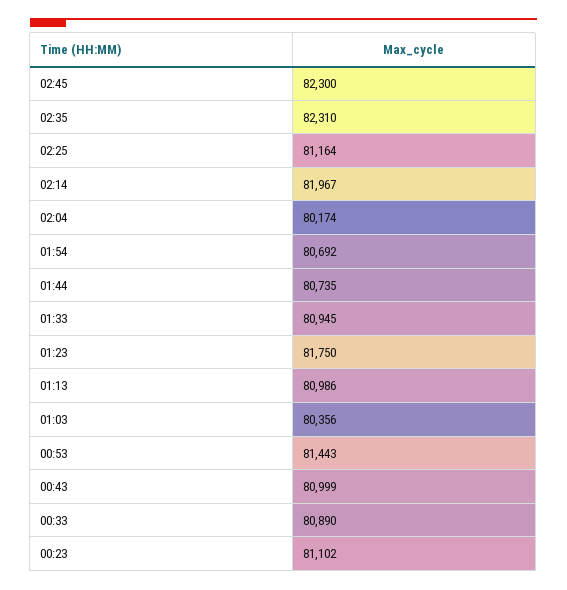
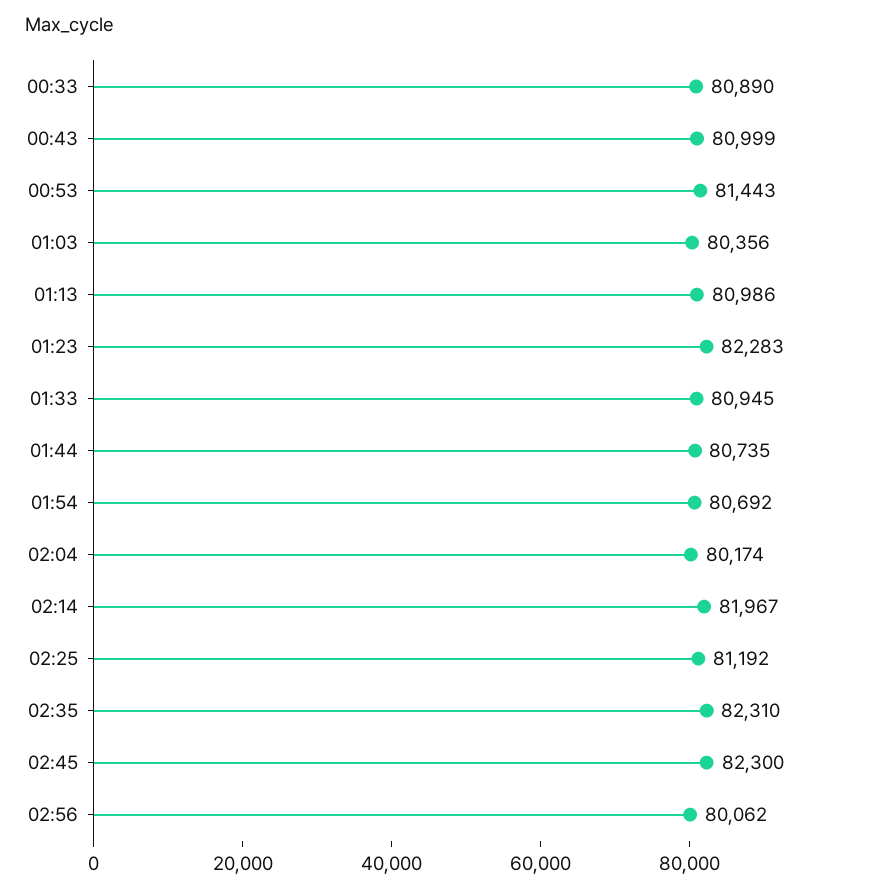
02:25: 81164 -> 81192
01:23: 81750 -> 82283
00:23: 81102 -> none
02:56: none -> 80062

